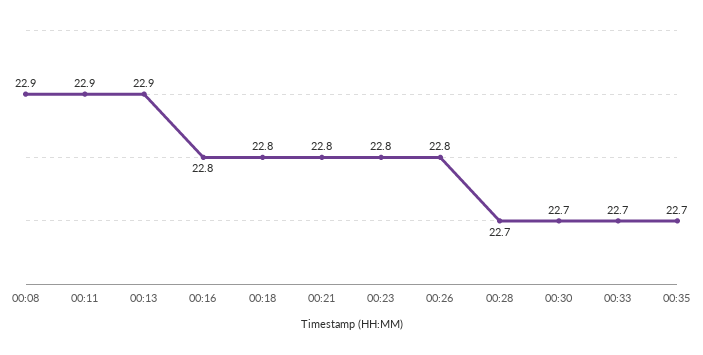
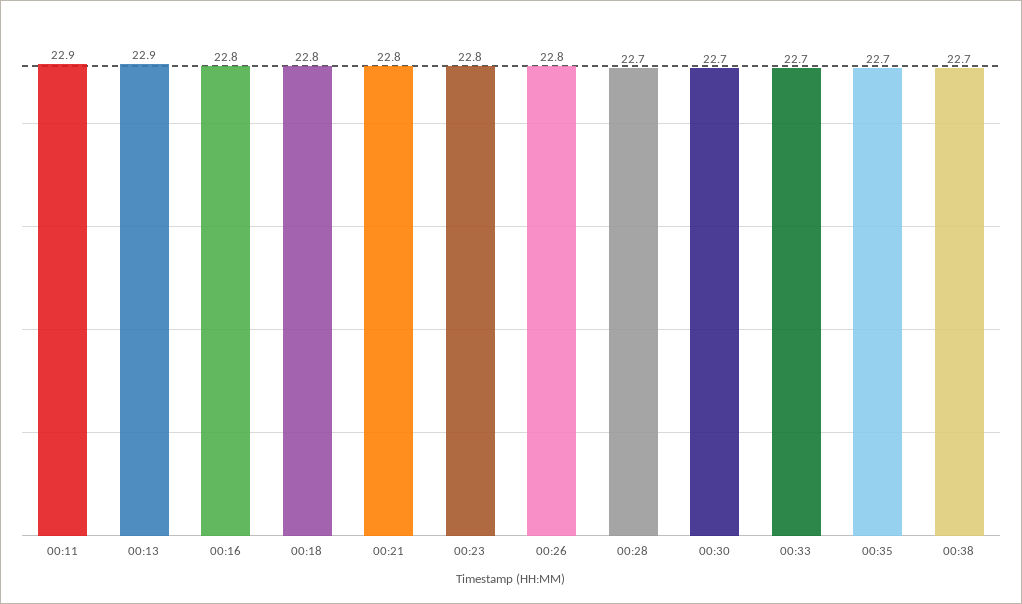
00:08: 22.9 -> none
00:38: none -> 22.7

